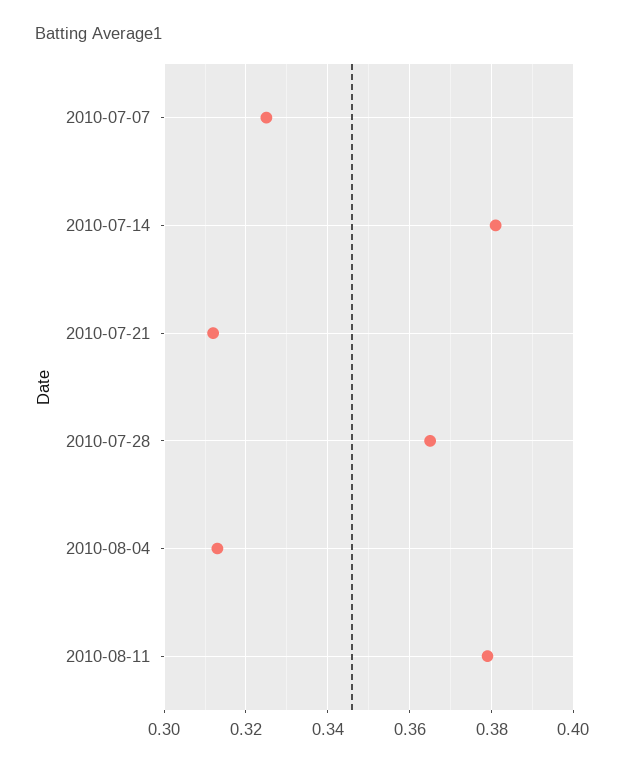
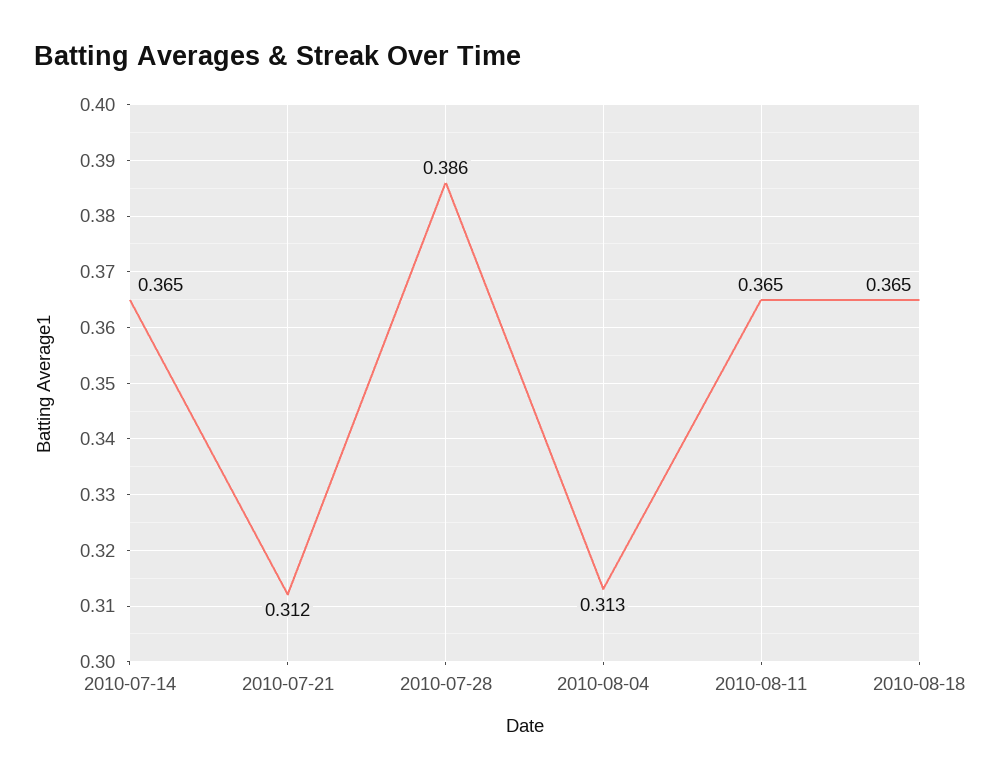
2010-07-07: 0.325 -> none
2010-07-14: 0.38 -> 0.365
2010-07-28: 0.365 -> 0.386
2010-08-11: 0.38 -> 0.365
2010-08-18: none -> 0.365

